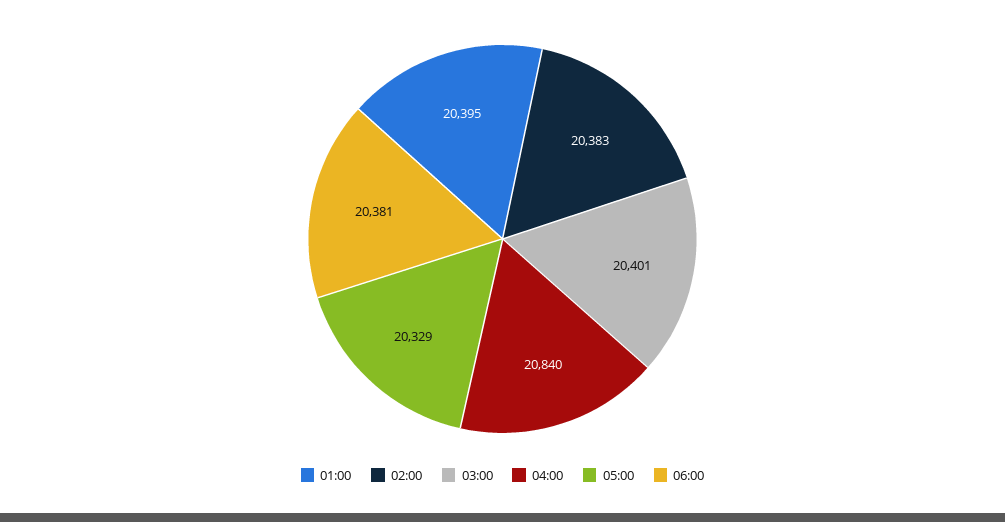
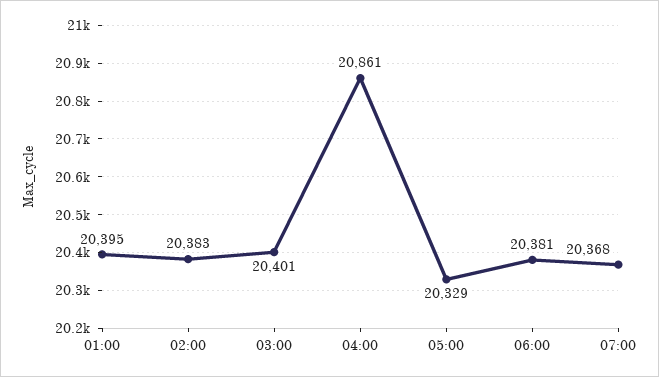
04:00: 20840 -> 20861
07:00: none -> 20368

